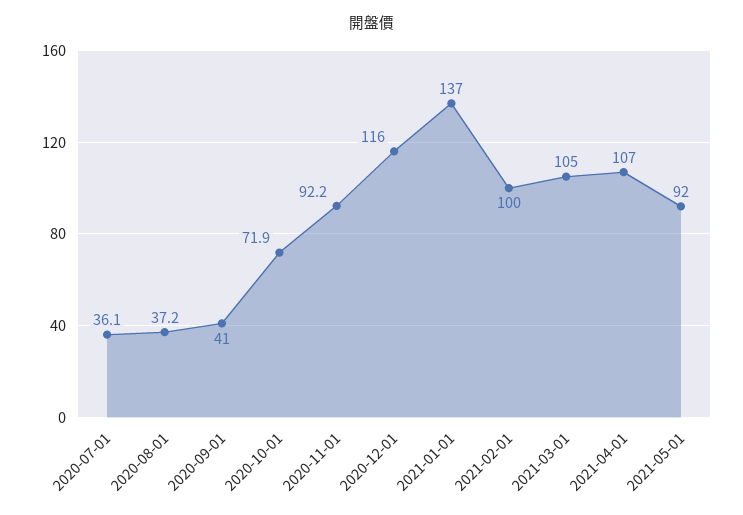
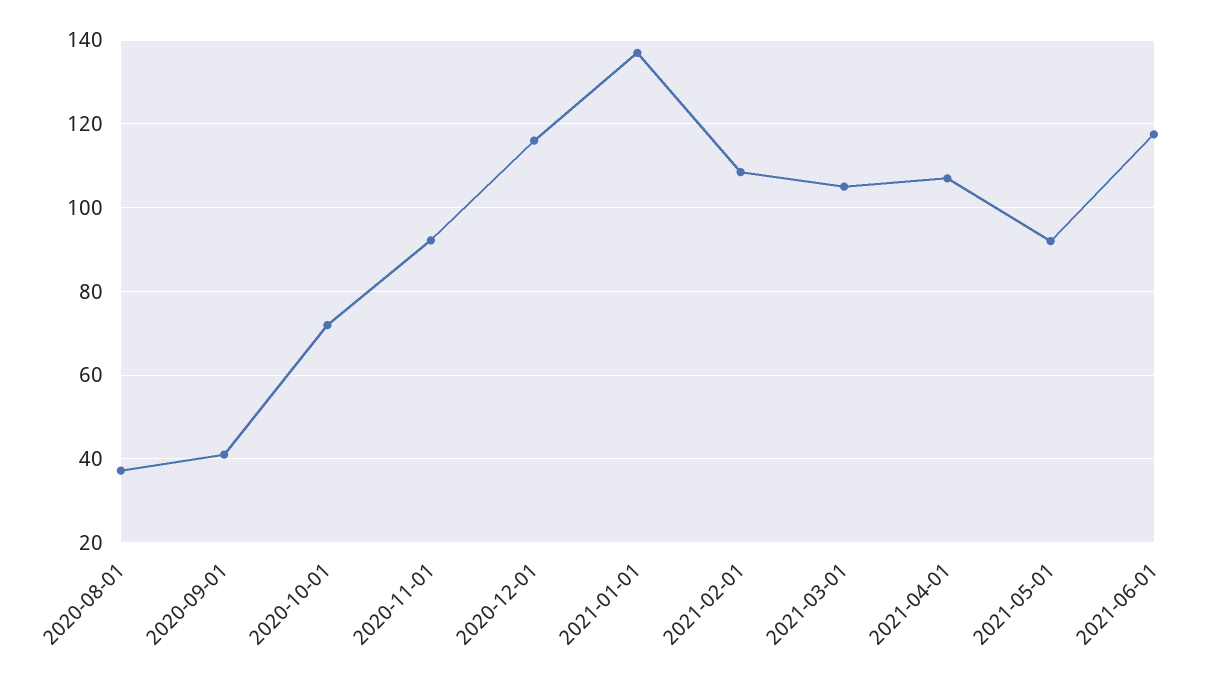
2020-07-01: 36.1 -> none
2021-02-01: 100 -> 108
2021-06-01: none -> 118

